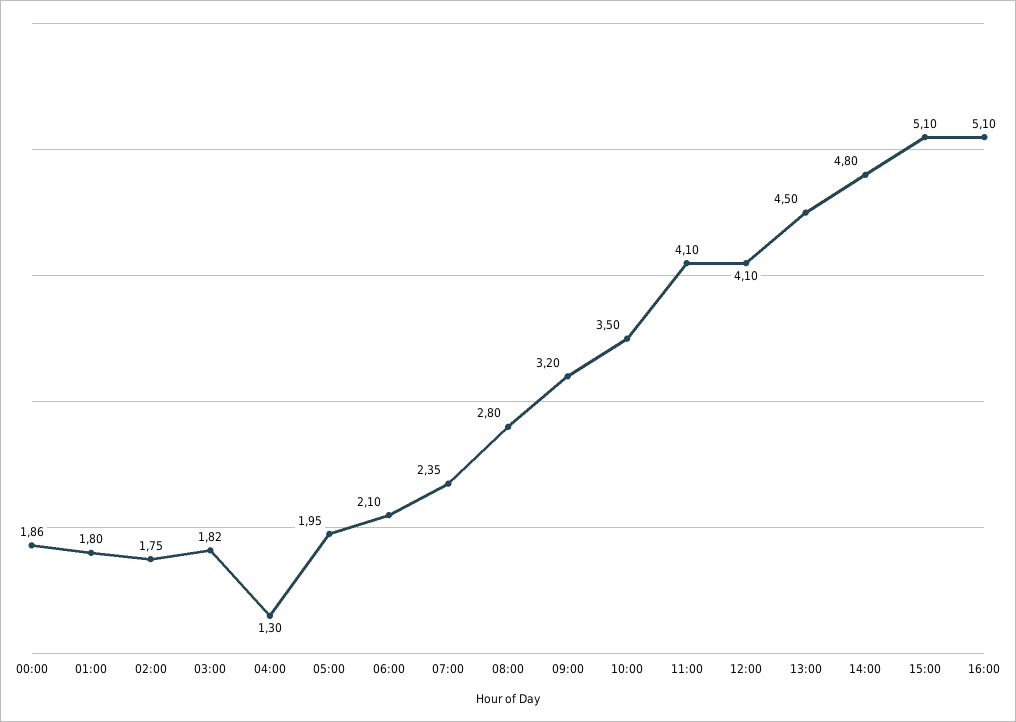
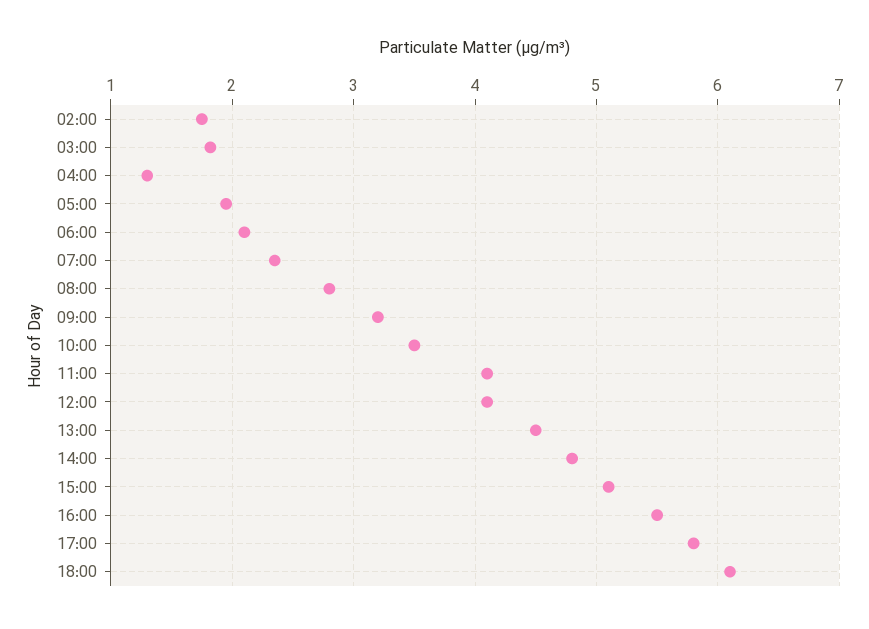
00:00: 1.86 -> none
01:00: 1.8 -> none
16:00: 5.1 -> 5.5
17:00: none -> 5.8
18:00: none -> 6.1

